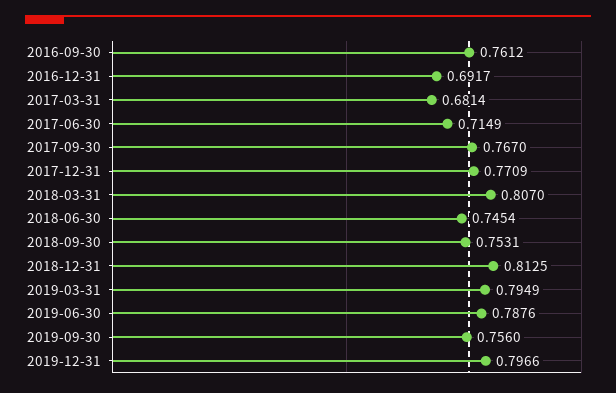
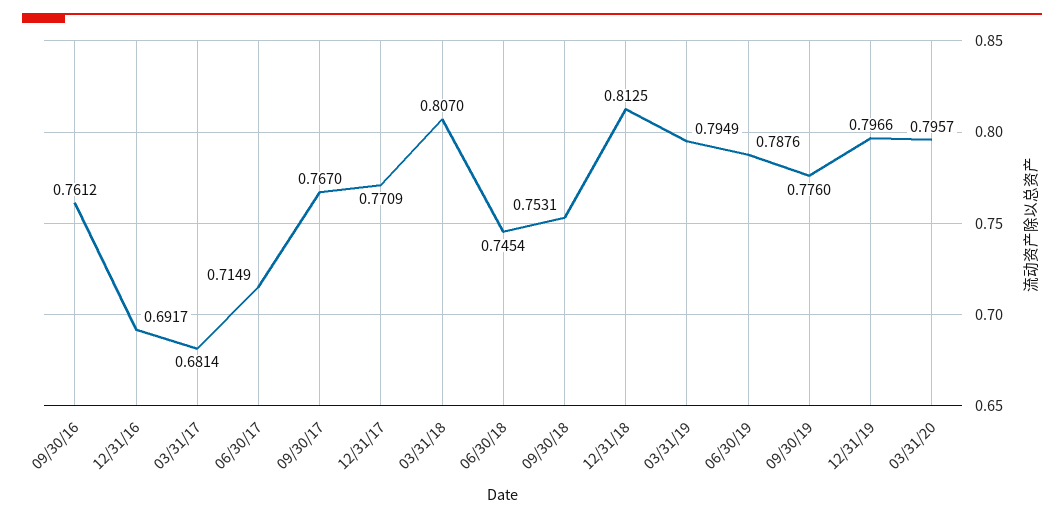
2019-09-30: 0.756 -> 0.776
03/31/20: none -> 0.7957

